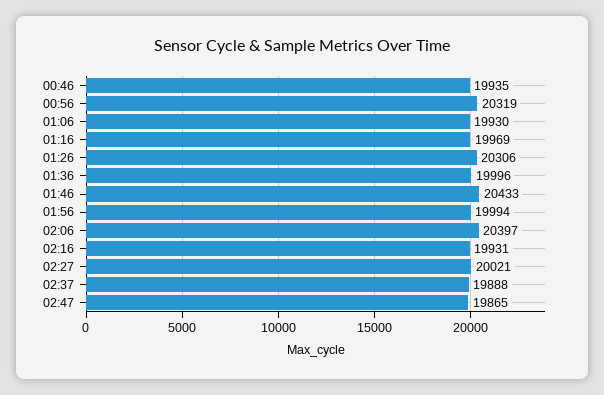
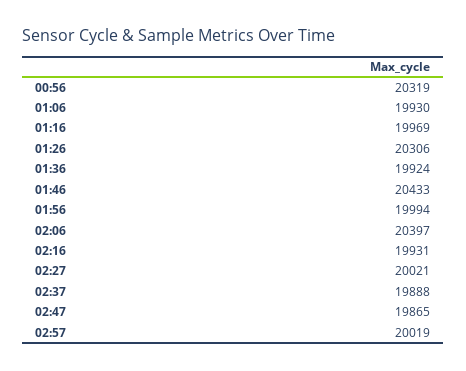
00:46: 19935 -> none
01:36: 19996 -> 19924
02:57: none -> 20019

